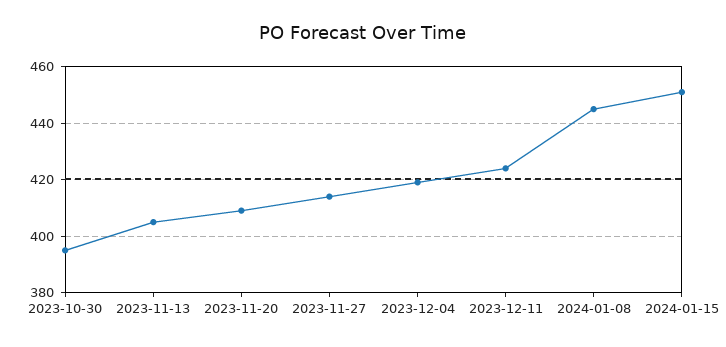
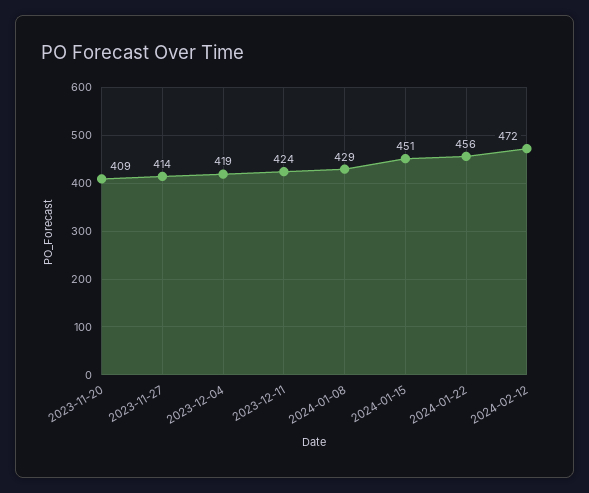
2023-10-30: 395 -> none
2023-11-13: 405 -> none
2024-01-08: 445 -> 429
2024-01-22: none -> 456
2024-02-12: none -> 472

